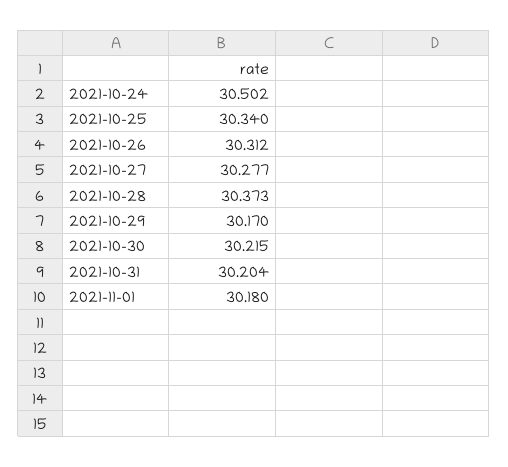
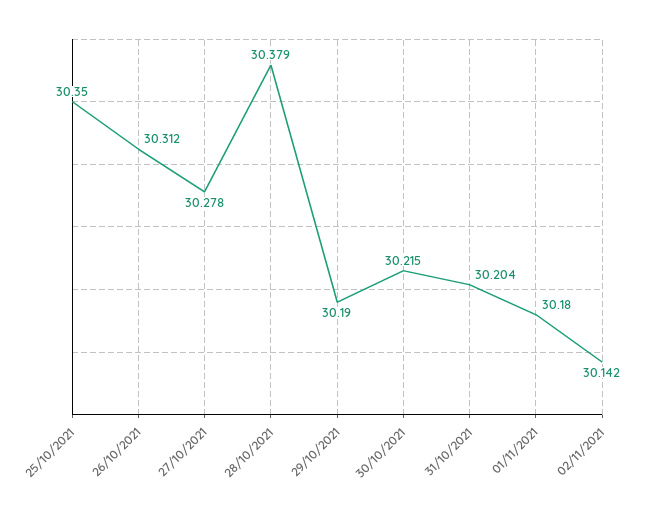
2021-10-24: 30.502 -> none
2021-10-25: 30.34 -> 30.35
2021-10-27: 30.277 -> 30.278
2021-10-28: 30.373 -> 30.379
2021-10-29: 30.17 -> 30.19
02/11/2021: none -> 30.142

